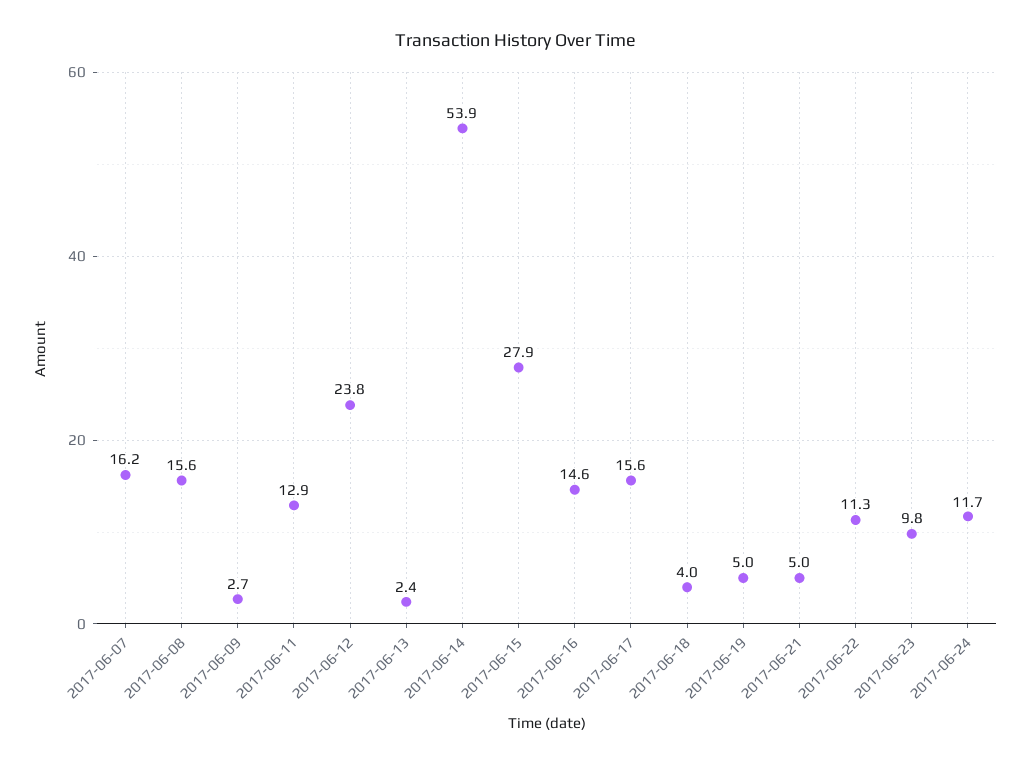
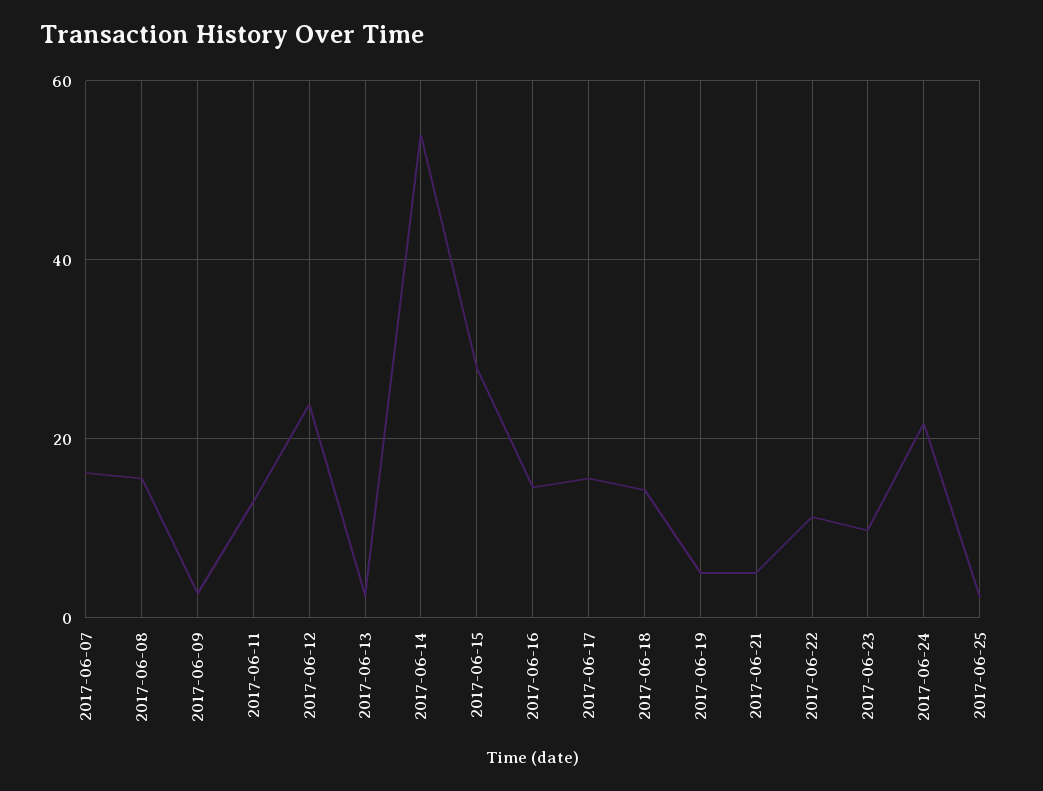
2017-06-18: 4 -> 14
2017-06-24: 11.7 -> 22
2017-06-25: none -> 2

